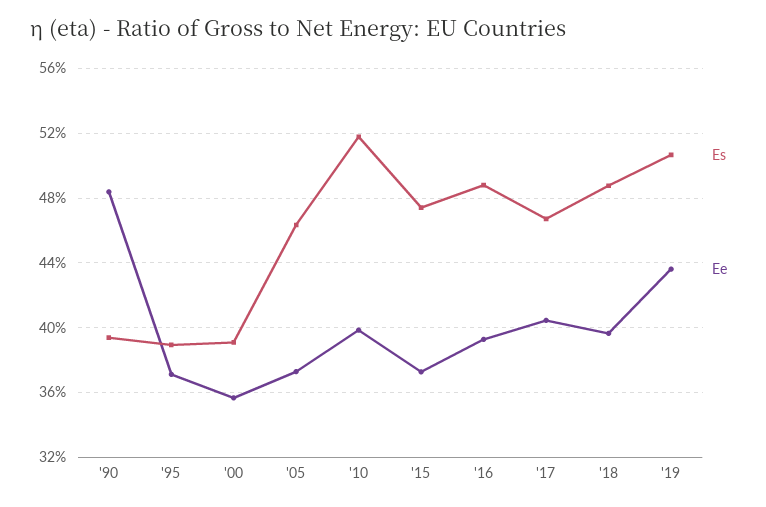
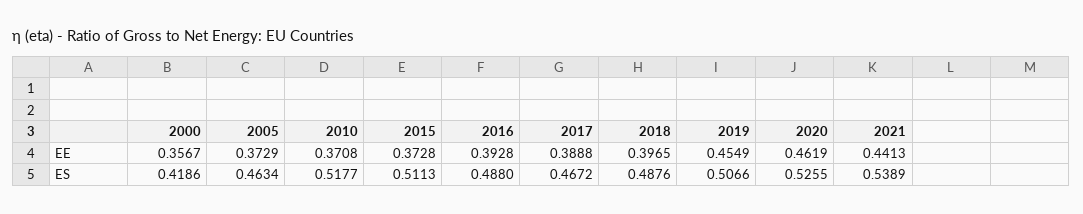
Es, '90: 0.395 -> none
Ee, '90: 0.485 -> none
Es, '95: 0.39 -> none
Ee, '95: 0.37 -> none
Es, '00: 0.39 -> 0.4186
Ee, '10: 0.4 -> 0.3708
Es, '15: 0.475 -> 0.5113
Ee, '17: 0.405 -> 0.3888
Ee, '19: 0.435 -> 0.4549
Ee, 2020: none -> 0.4619
Ee, 2021: none -> 0.4413
Es, 2020: none -> 0.5255
Es, 2021: none -> 0.5389

